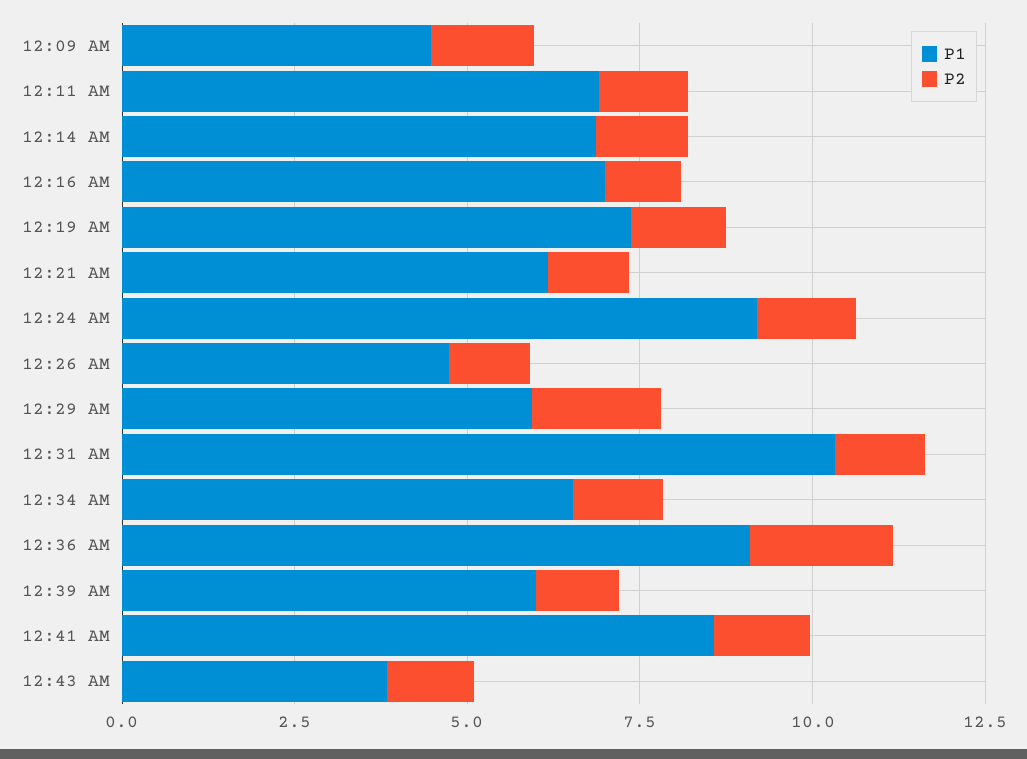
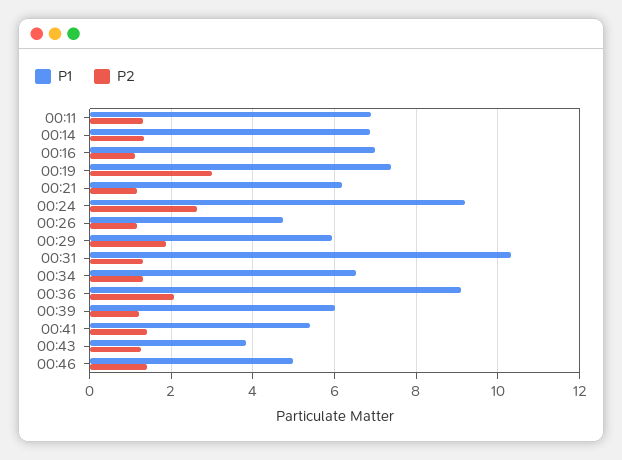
P1, 12:09 AM: 4.5 -> none
P2, 12:09 AM: 1.5 -> none
P2, 12:19 AM: 1.5 -> 3
P2, 12:24 AM: 1.5 -> 2.6
P1, 12:41 AM: 8.5 -> 5.4
P1, 00:46: none -> 5
P2, 00:46: none -> 1.4

